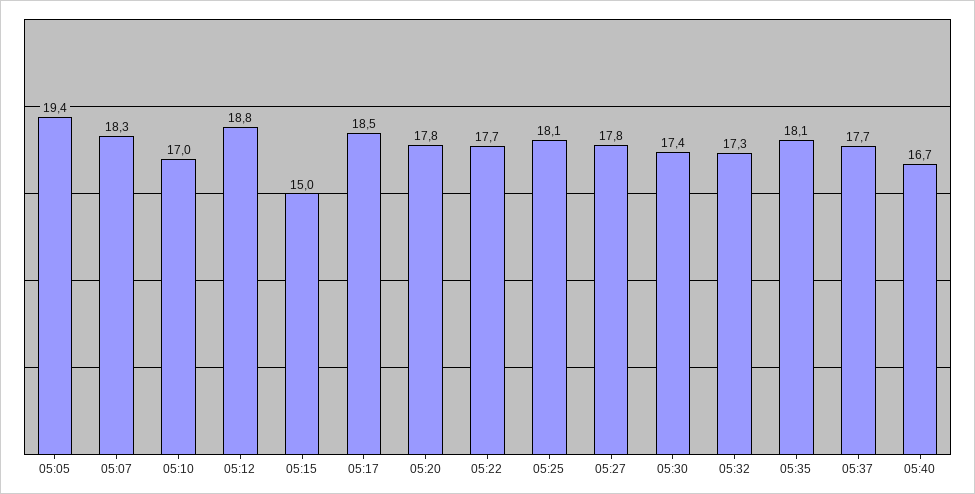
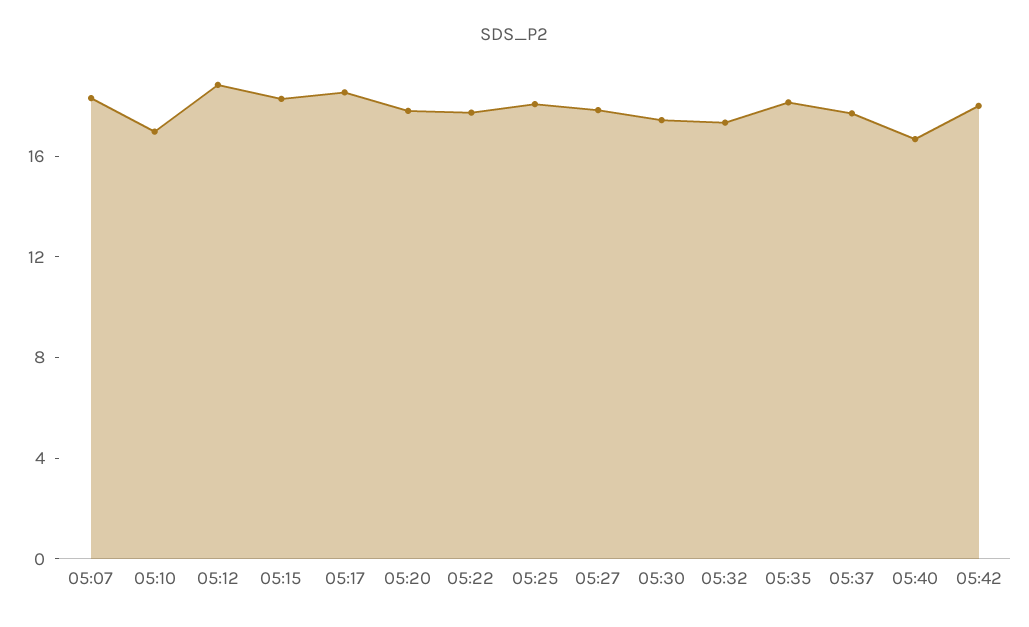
05:05: 19.4 -> none
05:15: 15 -> 18
05:42: none -> 18

